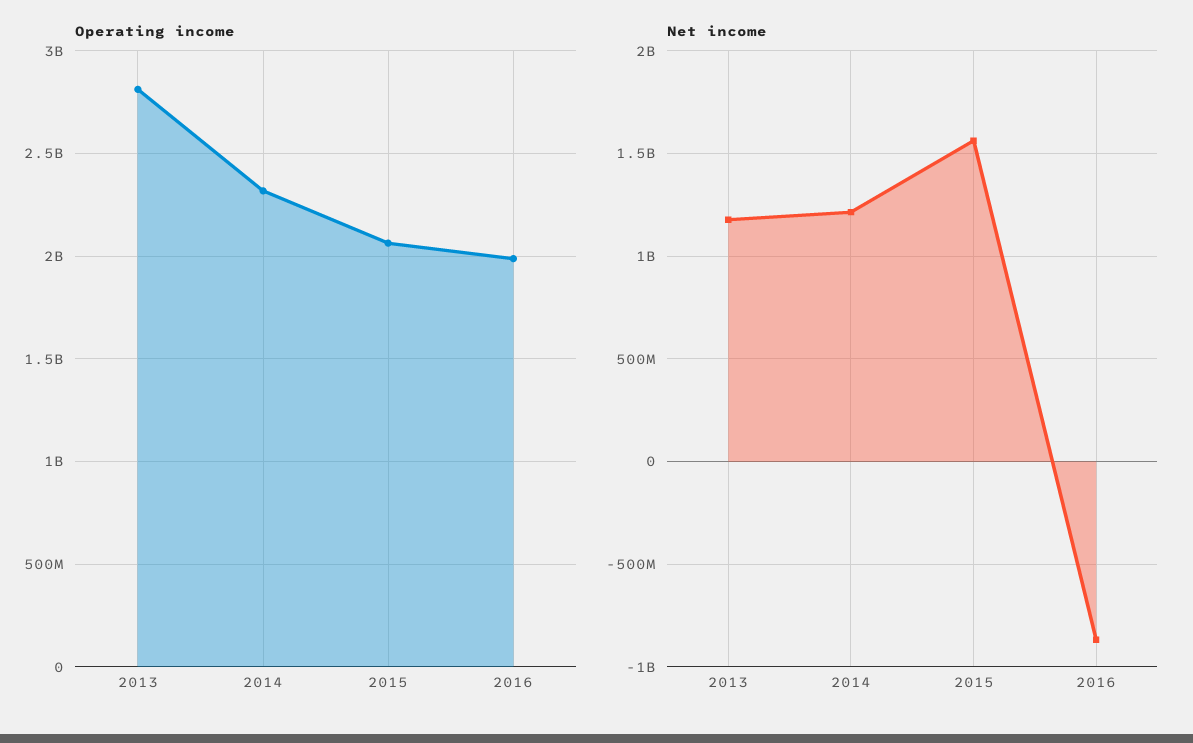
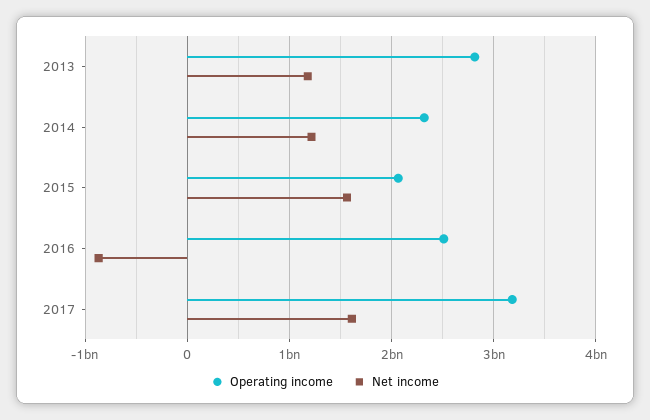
Operating income, 2016: 2000000000 -> 2500000000
Operating income, 2017: none -> 3200000000
Net income, 2017: none -> 1600000000

